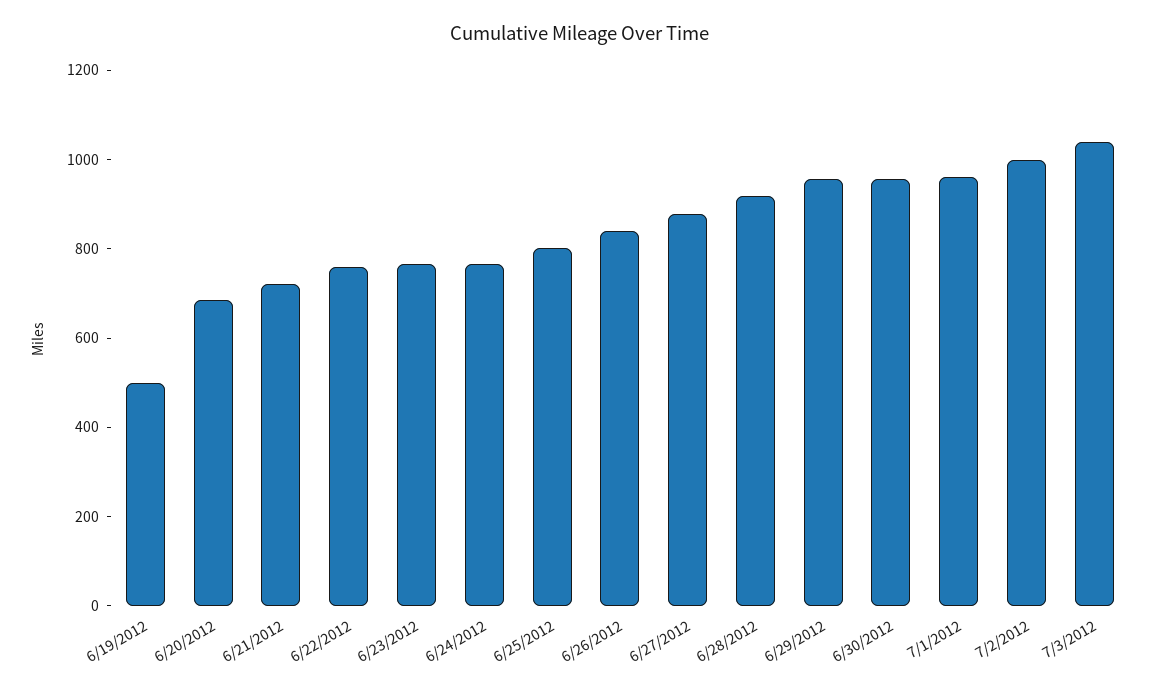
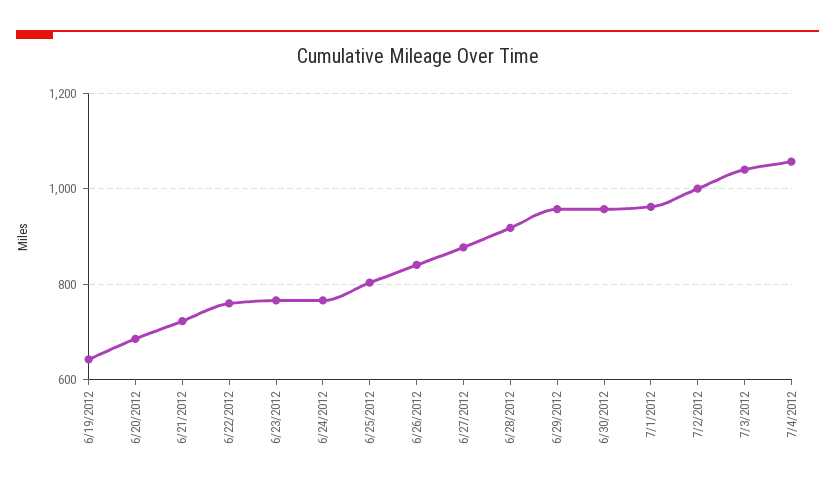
6/19/2012: 500 -> 640
7/4/2012: none -> 1060

